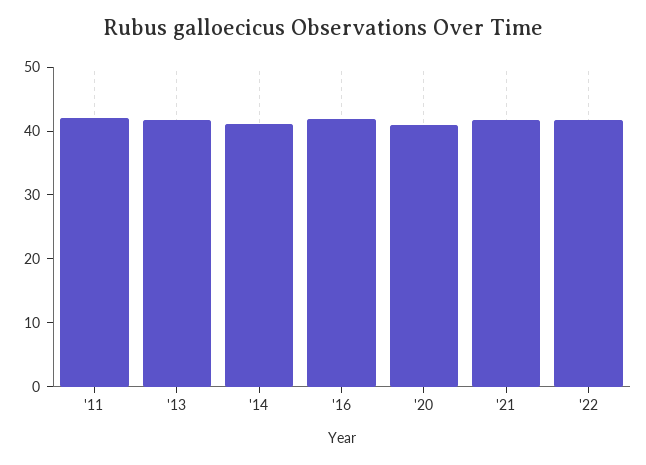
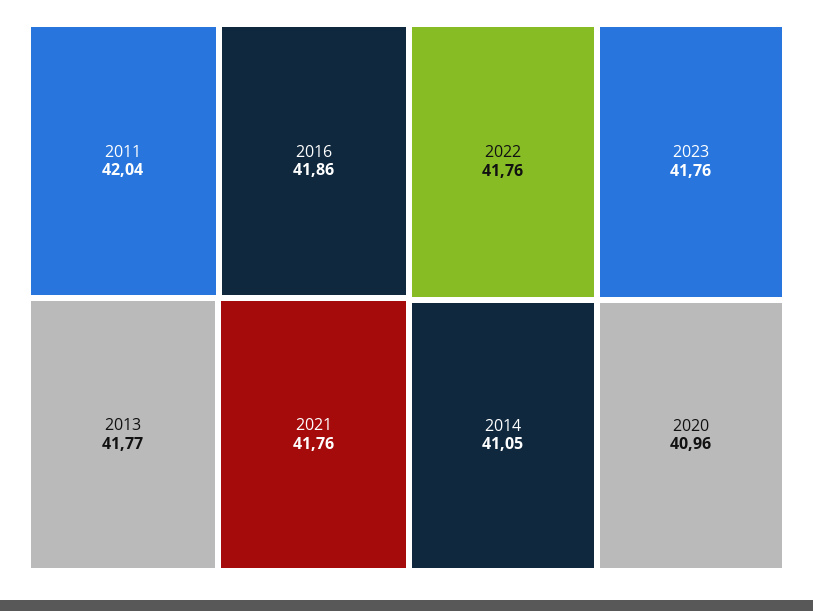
2023: none -> 41.76

